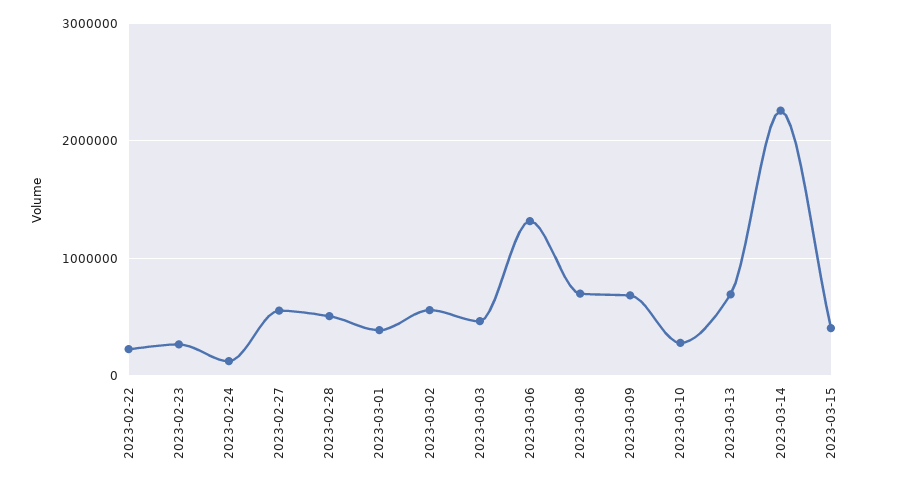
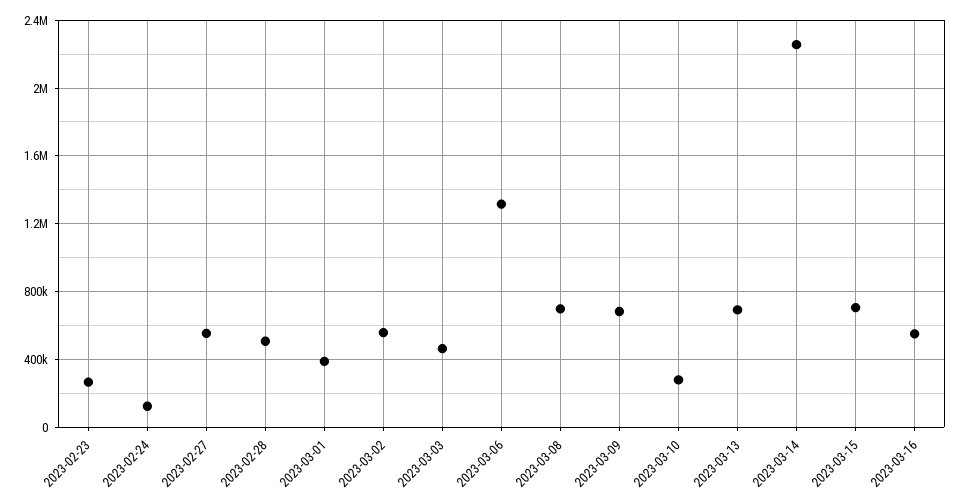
2023-02-22: 200000 -> none
2023-03-15: 400000 -> 700000
2023-03-16: none -> 550000

